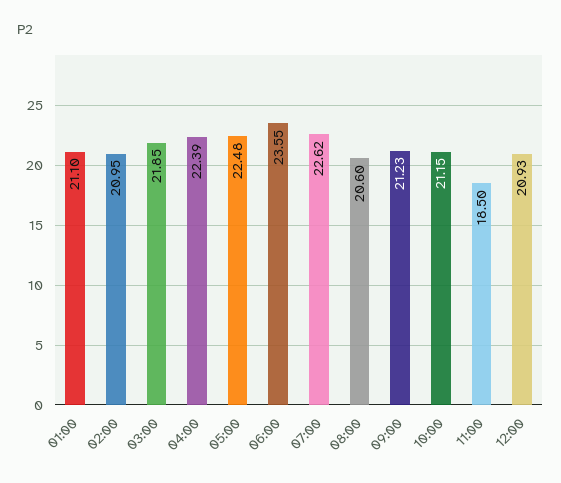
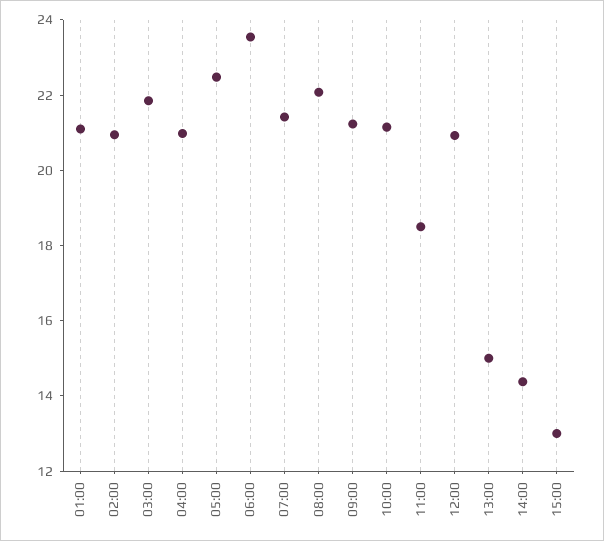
04:00: 22.39 -> 21
07:00: 22.62 -> 21.5
08:00: 20.6 -> 22
13:00: none -> 15
14:00: none -> 14.5
15:00: none -> 13

